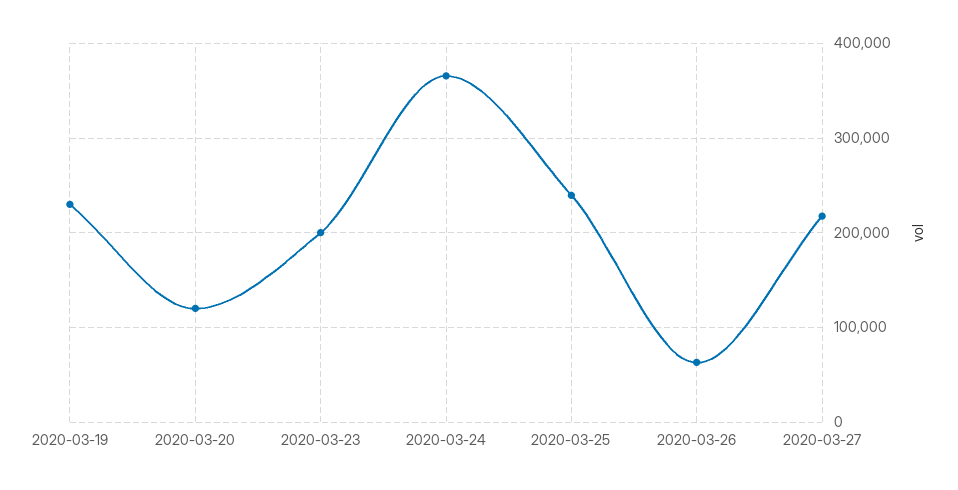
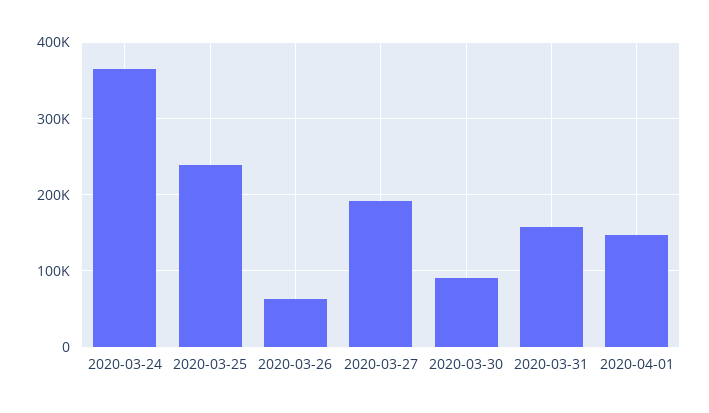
2020-03-19: 230000 -> none
2020-03-20: 120000 -> none
2020-03-23: 200000 -> none
2020-03-27: 220000 -> 190000
2020-03-30: none -> 90000
2020-03-31: none -> 160000
2020-04-01: none -> 150000

